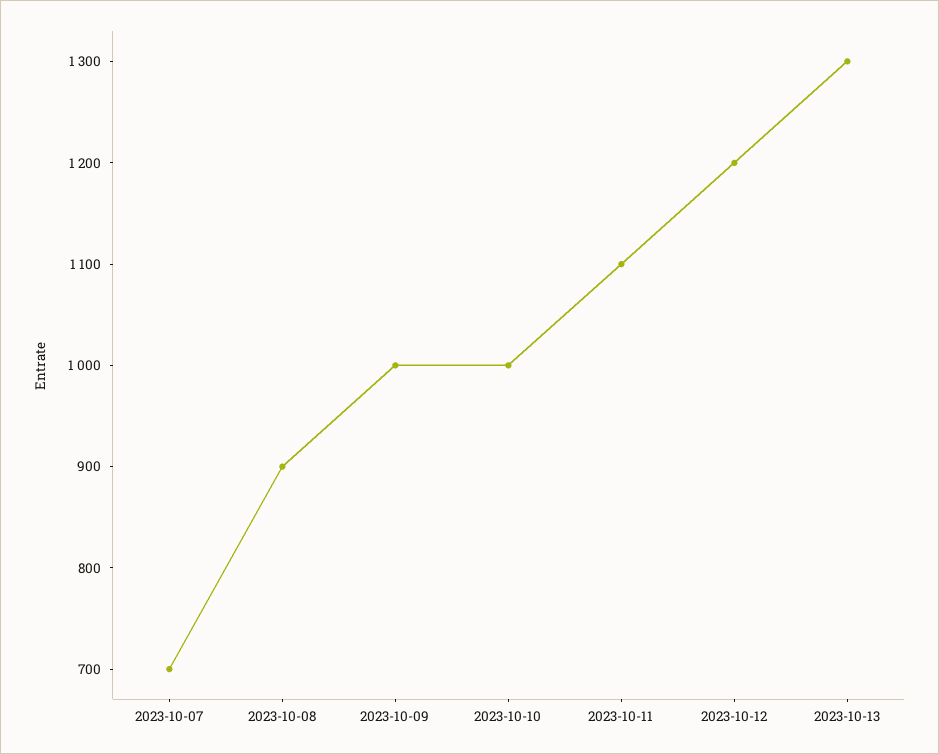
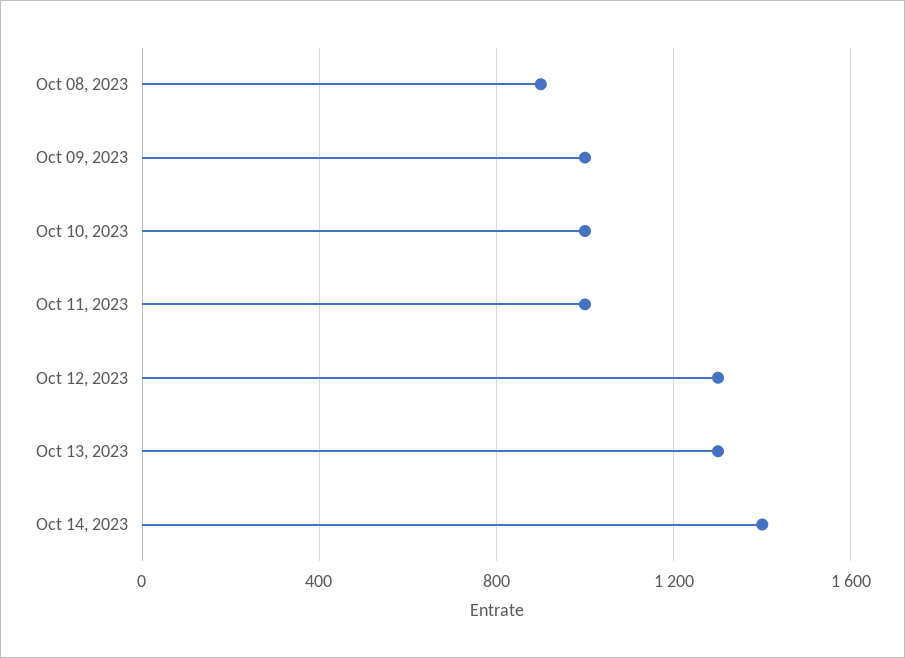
2023-10-07: 700 -> none
2023-10-11: 1100 -> 1000
2023-10-12: 1200 -> 1300
Oct 14, 2023: none -> 1400

